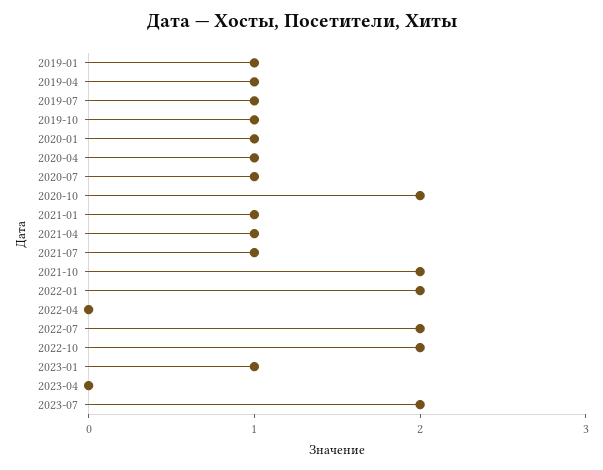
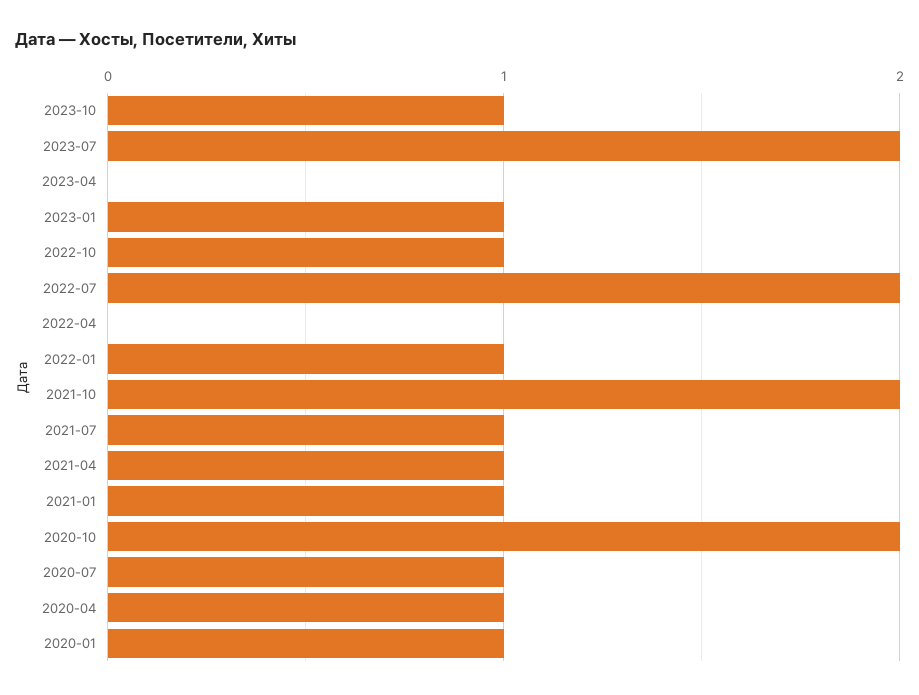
2019-01: 1 -> none
2019-04: 1 -> none
2019-07: 1 -> none
2019-10: 1 -> none
2022-01: 2 -> 1
2022-10: 2 -> 1
2023-10: none -> 1

